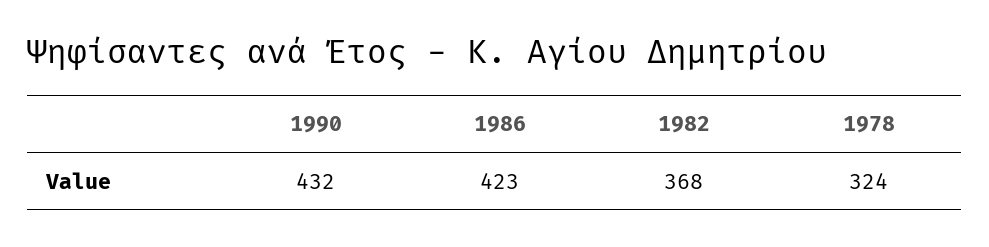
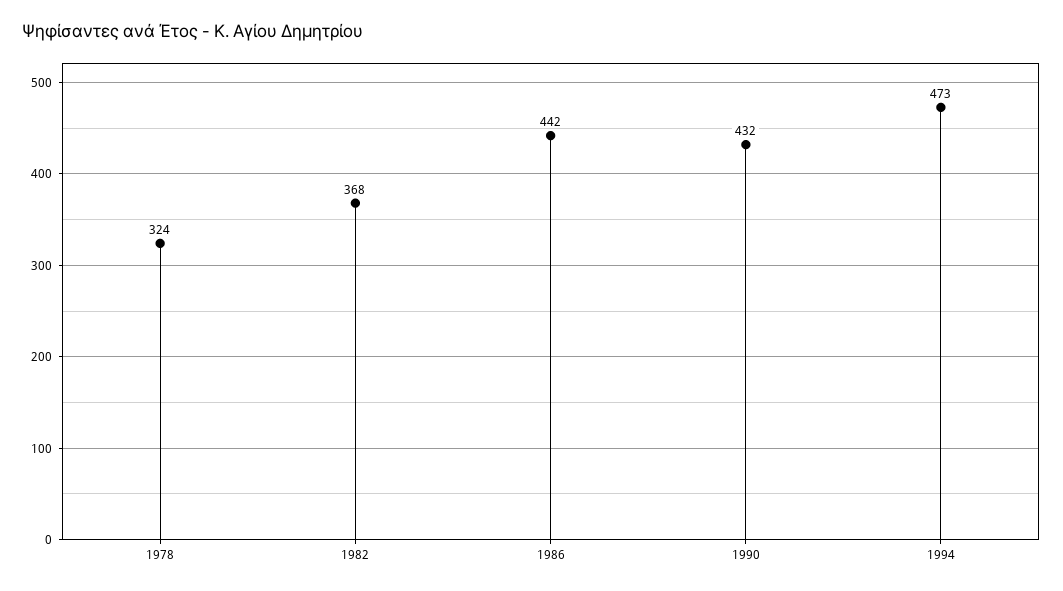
1986: 423 -> 442
1994: none -> 473

